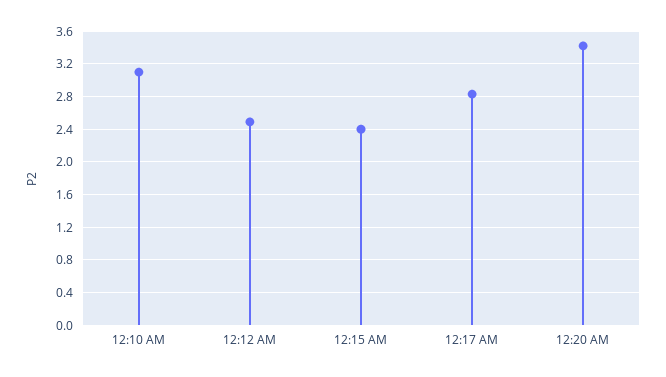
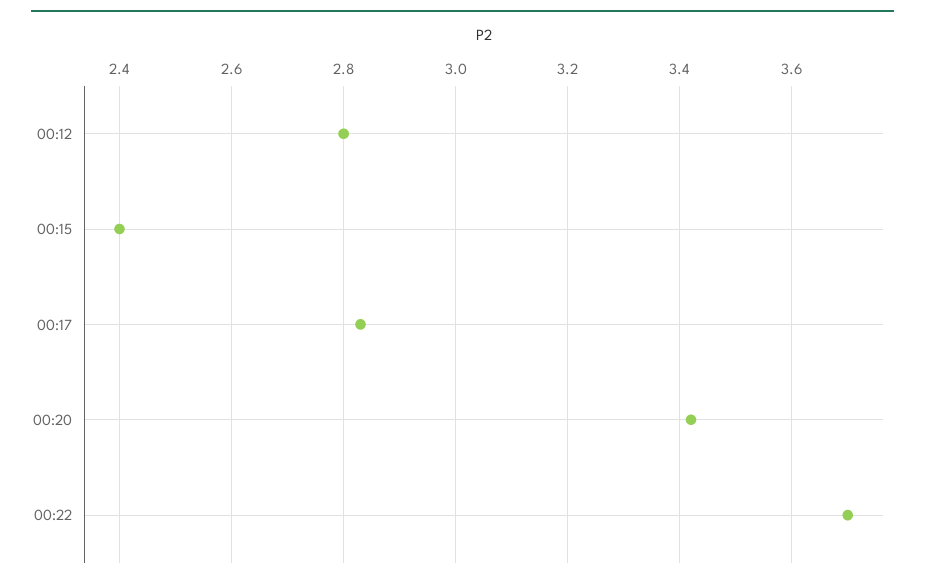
12:10 AM: 3.1 -> none
12:12 AM: 2.5 -> 2.8
00:22: none -> 3.7

